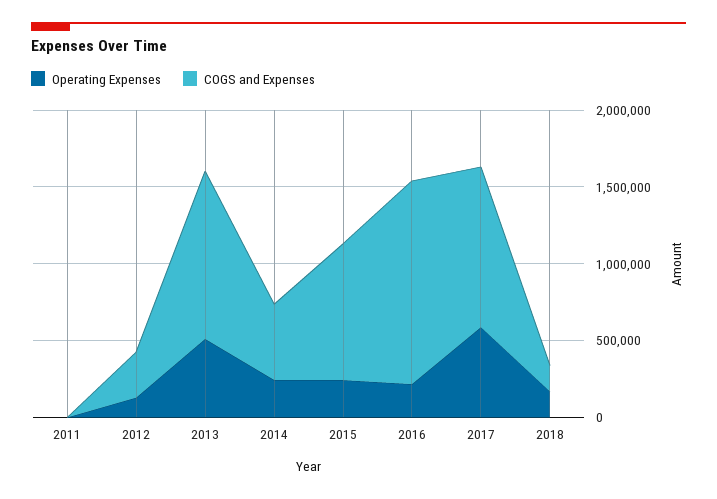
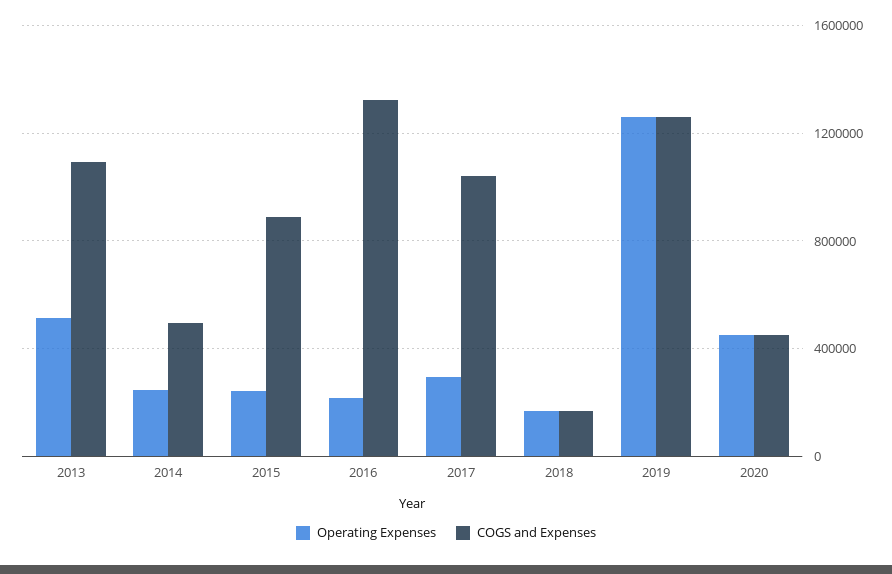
Operating Expenses, 2011: 0 -> none
COGS and Expenses, 2011: 0 -> none
Operating Expenses, 2012: 100000 -> none
COGS and Expenses, 2012: 300000 -> none
Operating Expenses, 2017: 600000 -> 300000
Operating Expenses, 2019: none -> 1250000
COGS and Expenses, 2019: none -> 1250000
Operating Expenses, 2020: none -> 450000
COGS and Expenses, 2020: none -> 450000

